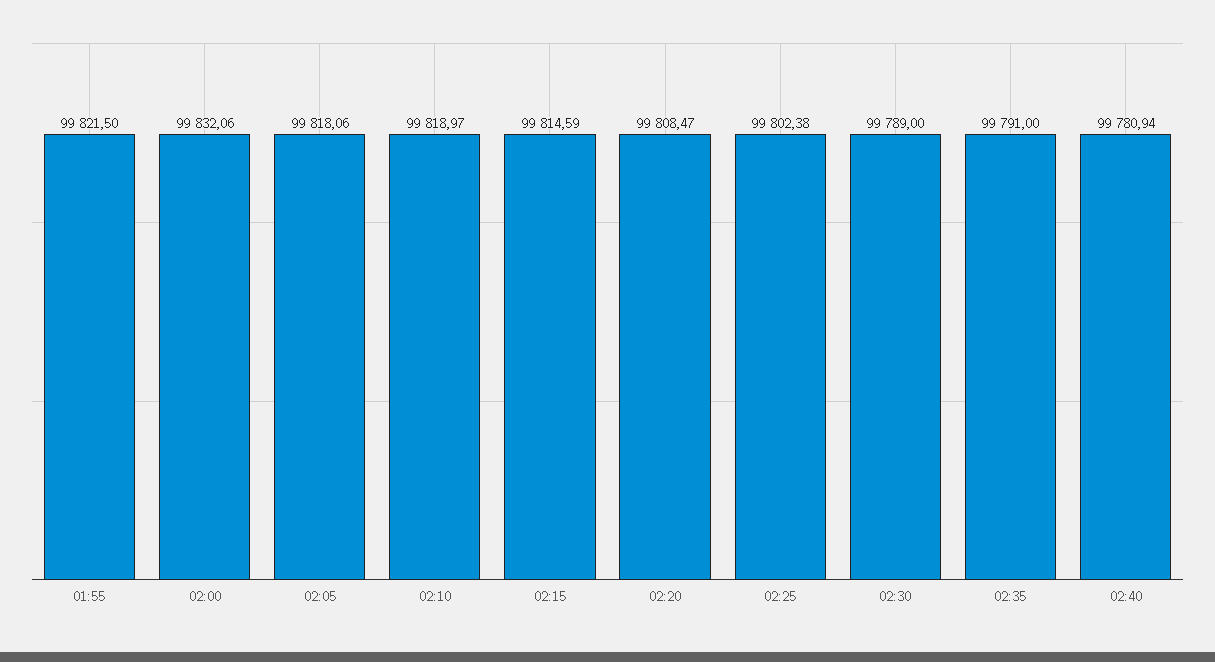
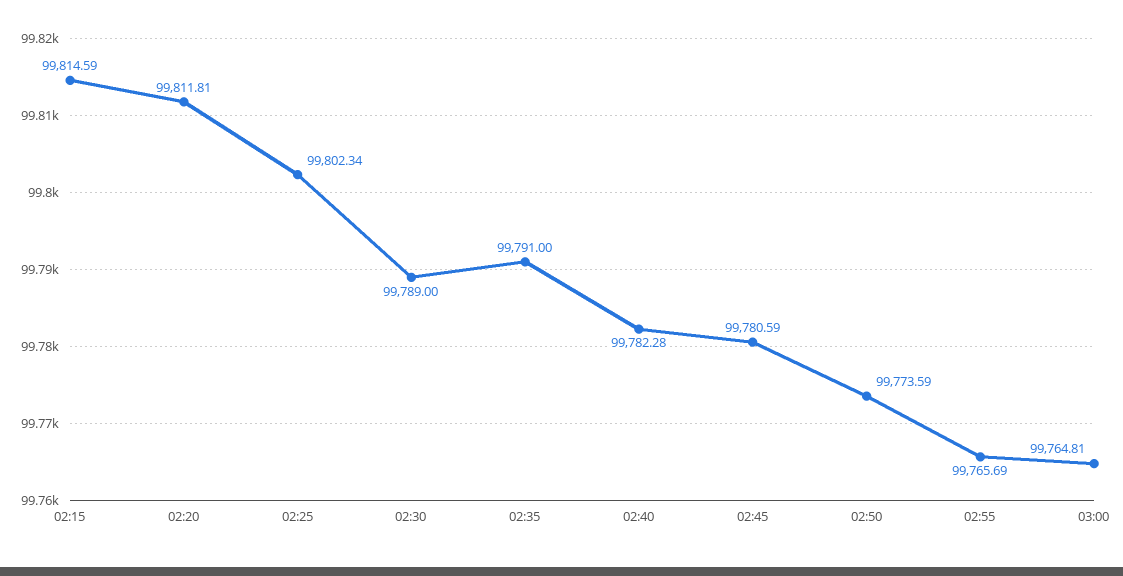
01:55: 99821.5 -> none
02:00: 99832.06 -> none
02:05: 99818.06 -> none
02:10: 99818.97 -> none
02:20: 99808.47 -> 99811.81
02:25: 99802.38 -> 99802.34
02:40: 99780.94 -> 99782.28
02:45: none -> 99780.59
02:50: none -> 99773.59
02:55: none -> 99765.69
03:00: none -> 99764.81

